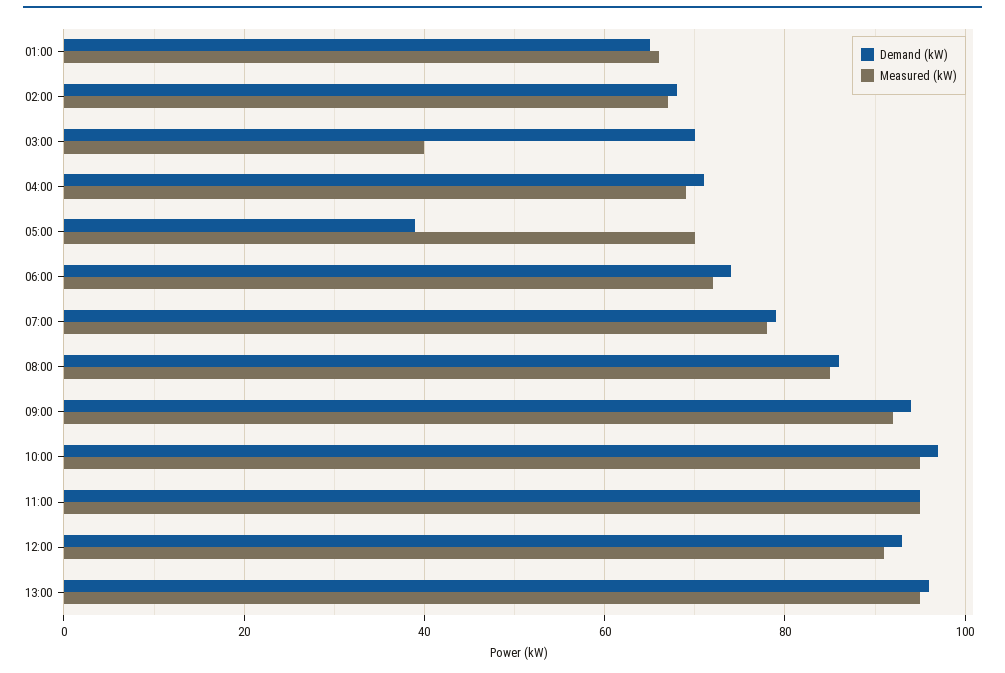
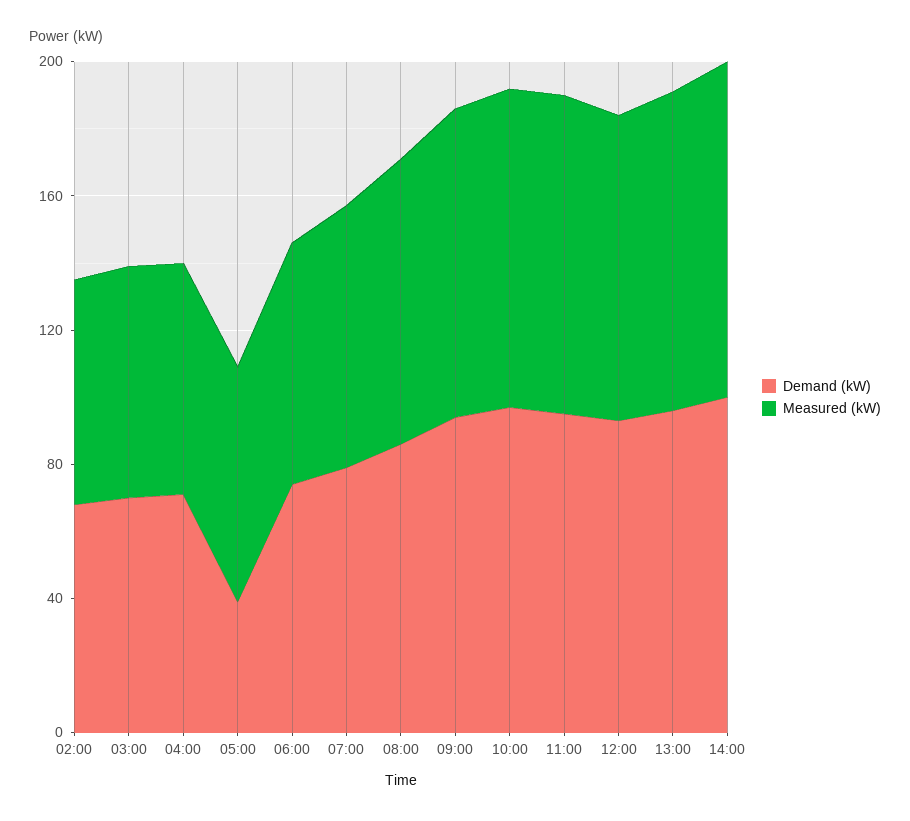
Demand (kW), 01:00: 65 -> none
Measured (kW), 01:00: 65 -> none
Measured (kW), 03:00: 40 -> 70
Demand (kW), 14:00: none -> 100
Measured (kW), 14:00: none -> 100

